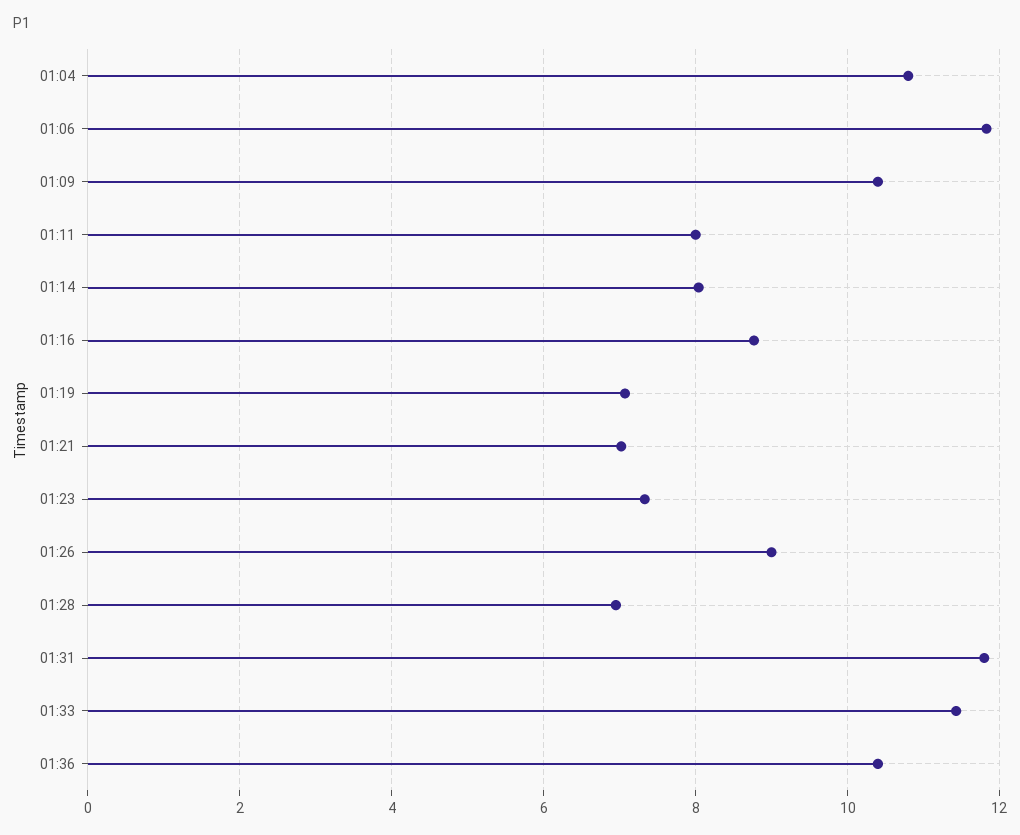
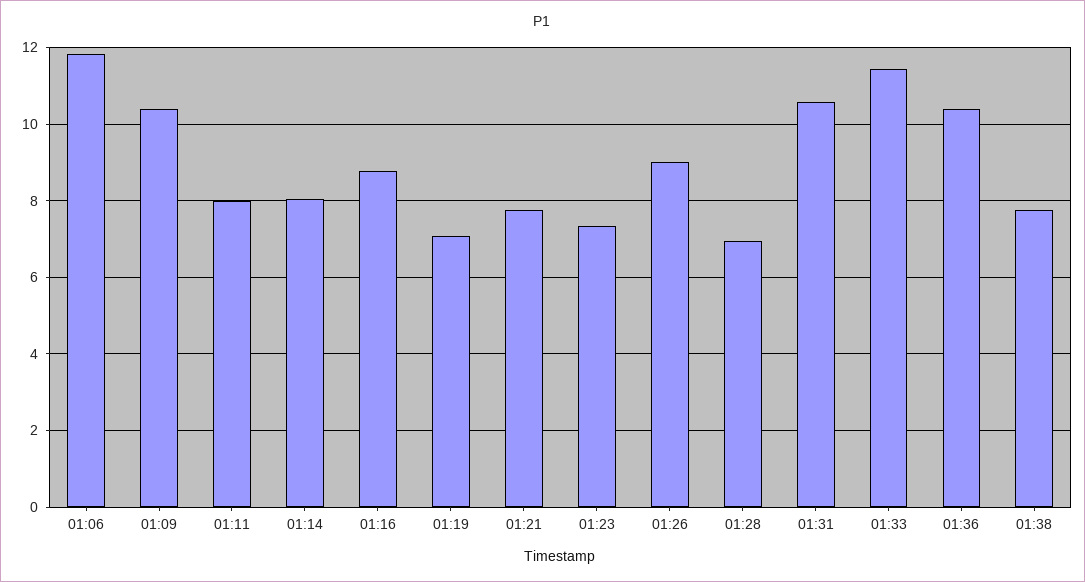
01:04: 10.8 -> none
01:21: 7 -> 7.8
01:31: 11.8 -> 10.6
01:38: none -> 7.8

